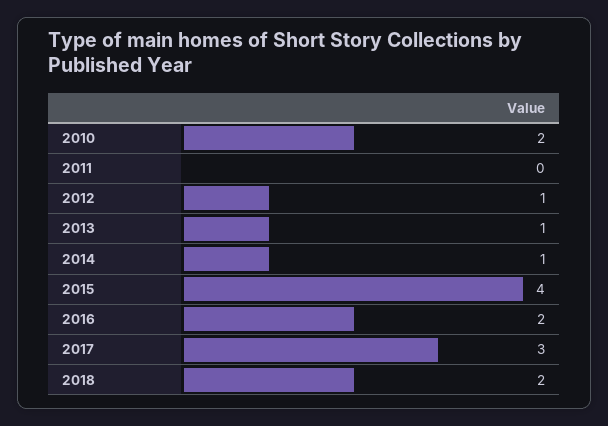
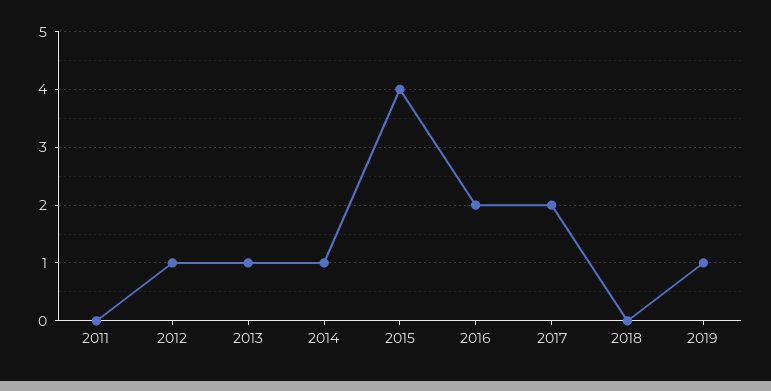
2010: 2 -> none
2017: 3 -> 2
2018: 2 -> 0
2019: none -> 1

